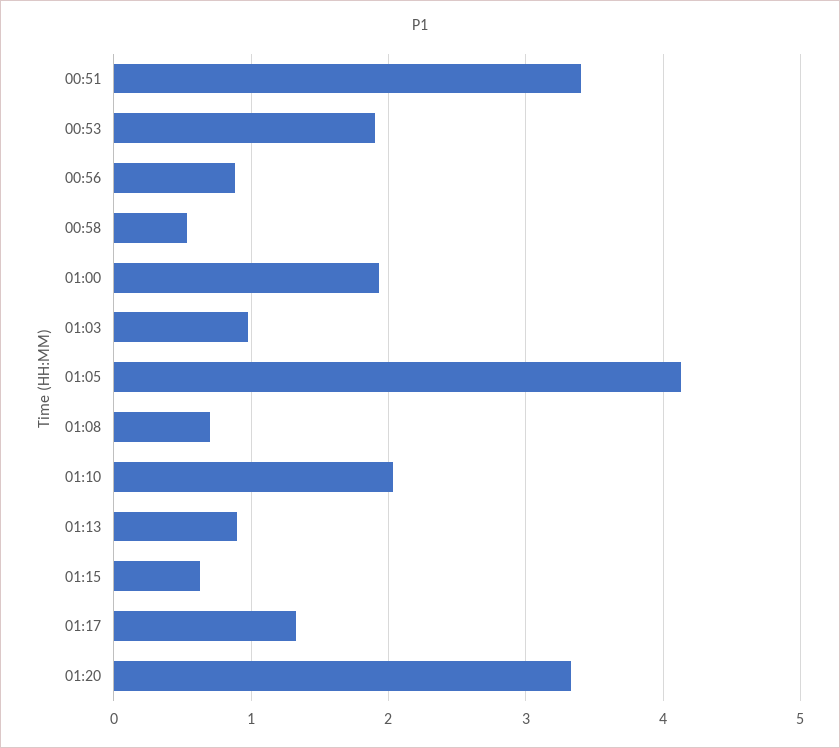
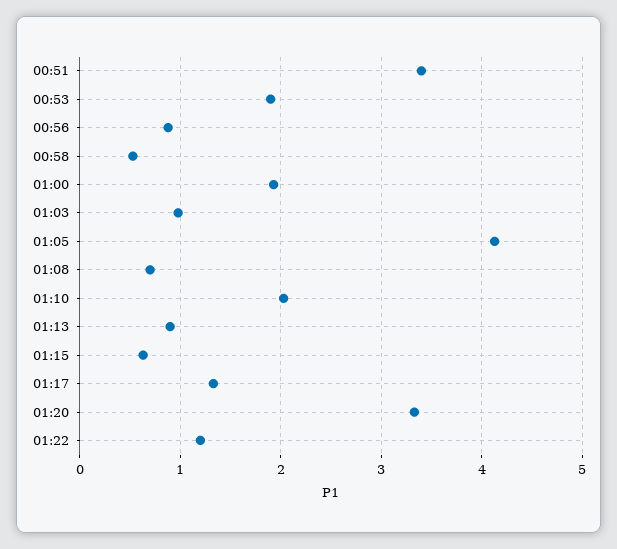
01:22: none -> 1.2

